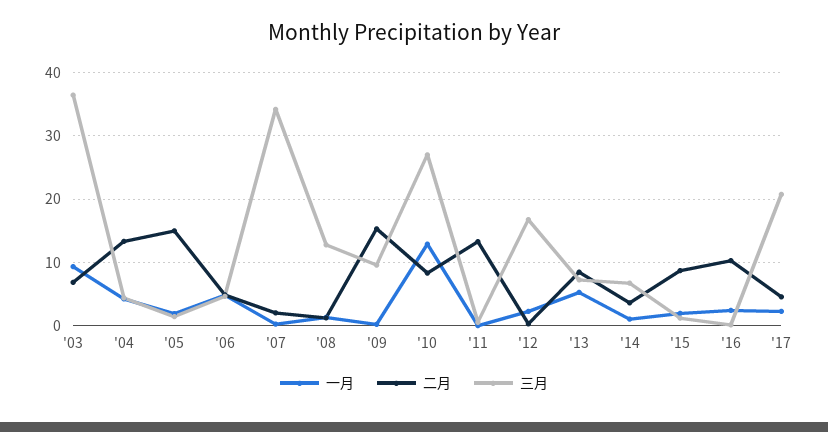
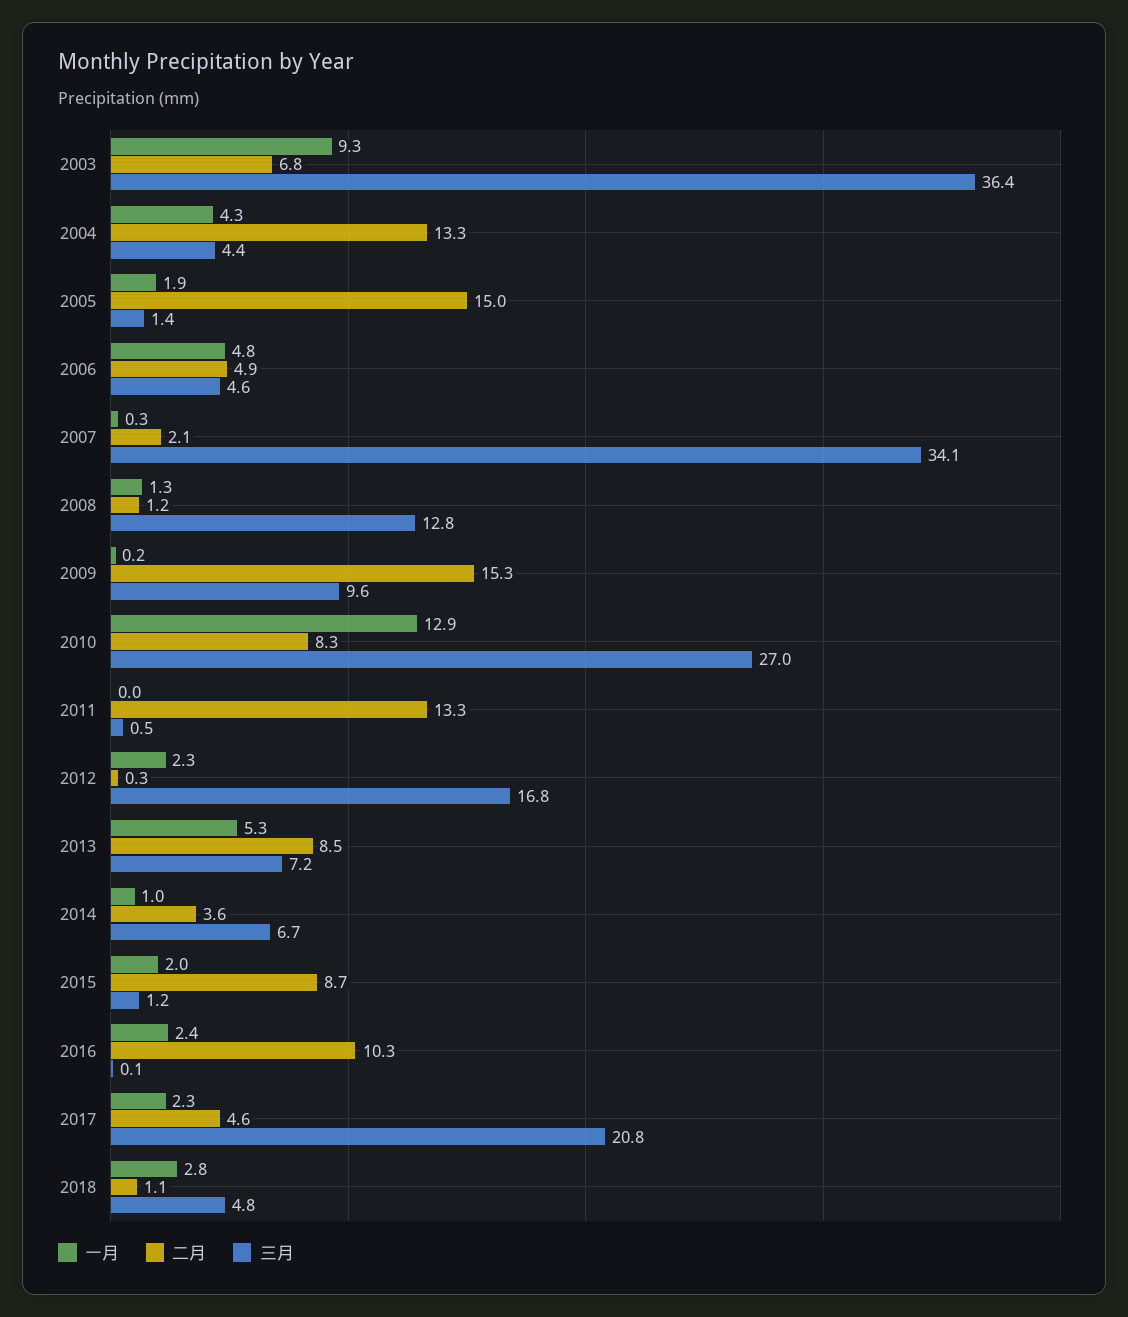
一月, 2018: none -> 2.8
二月, 2018: none -> 1.1
三月, 2018: none -> 4.8

